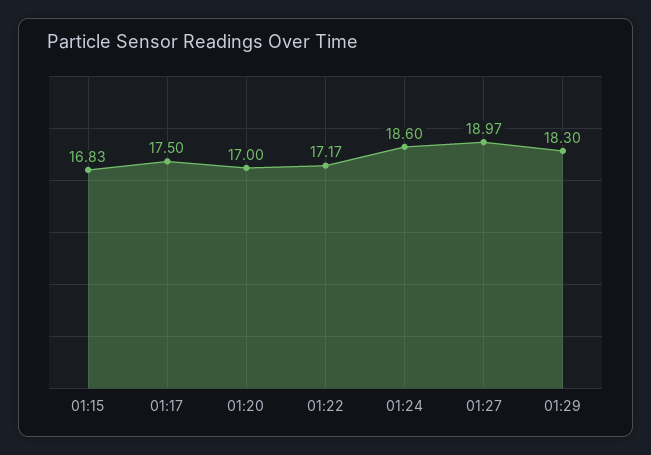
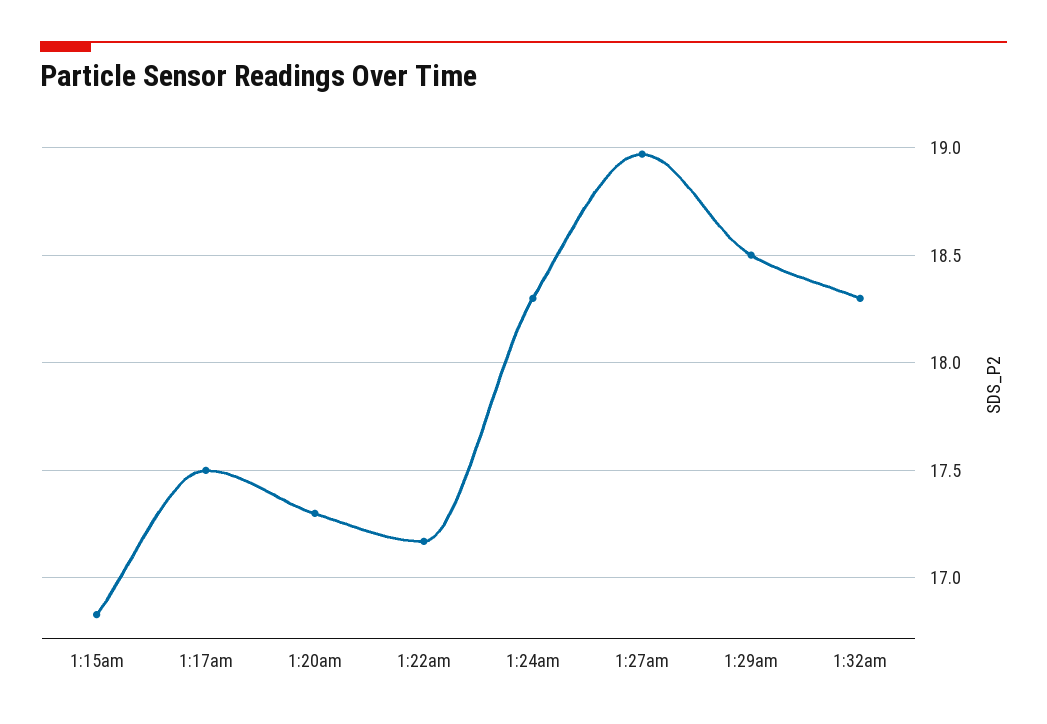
01:20: 17 -> 17.3
01:24: 18.6 -> 18.3
01:29: 18.3 -> 18.5
1:32am: none -> 18.3

